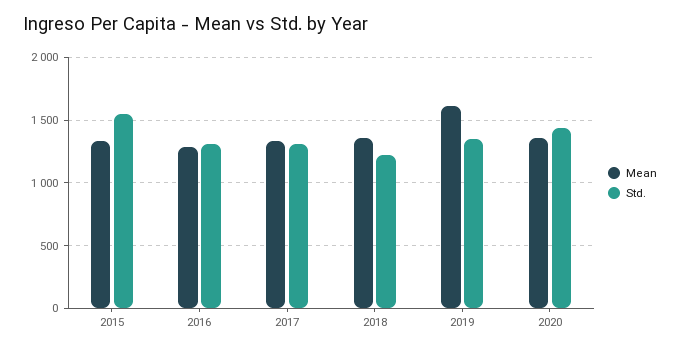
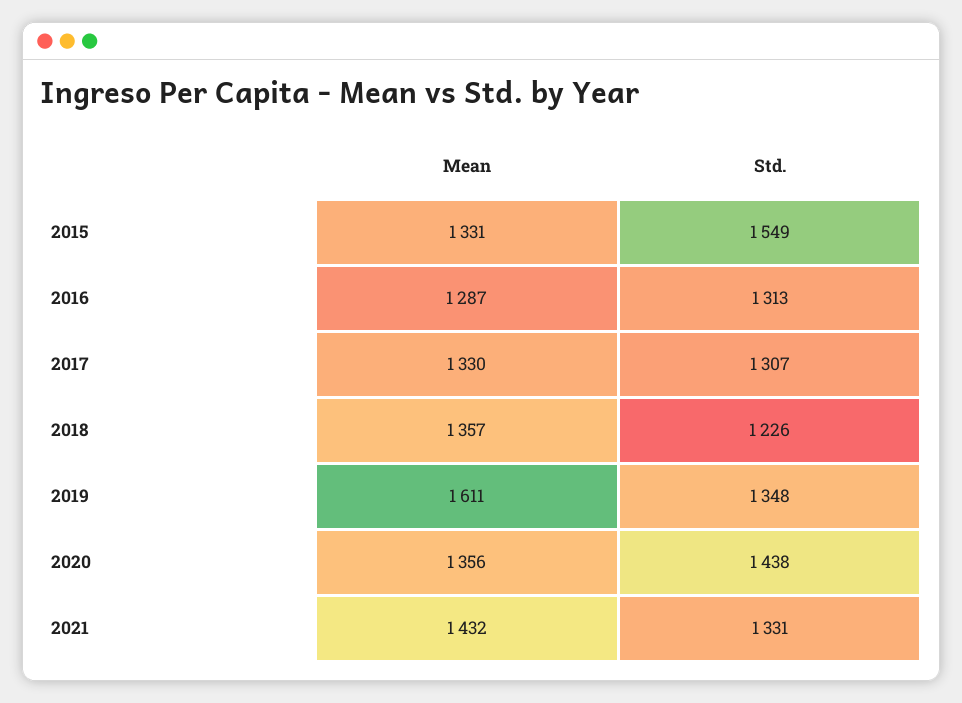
Mean, 2021: none -> 1432
Std., 2021: none -> 1331

